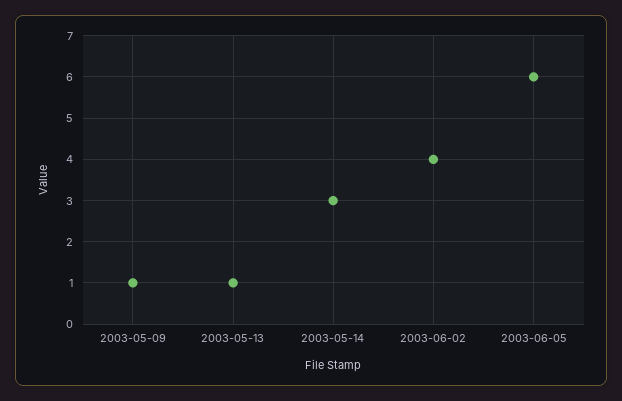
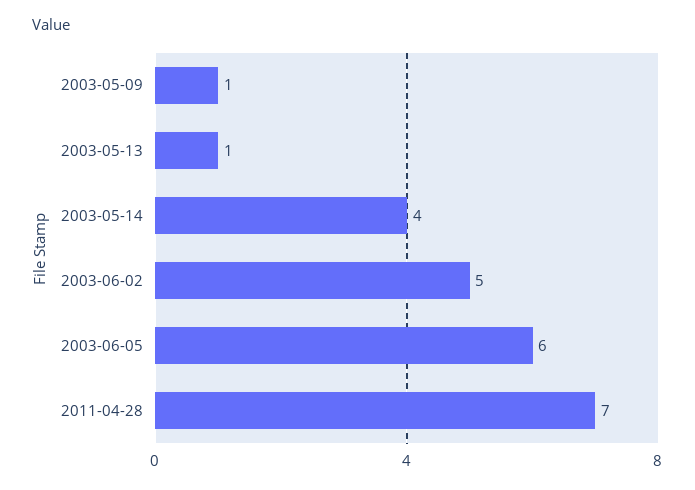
2003-05-14: 3 -> 4
2003-06-02: 4 -> 5
2011-04-28: none -> 7

